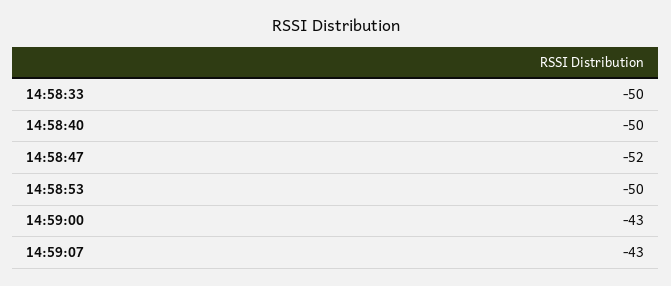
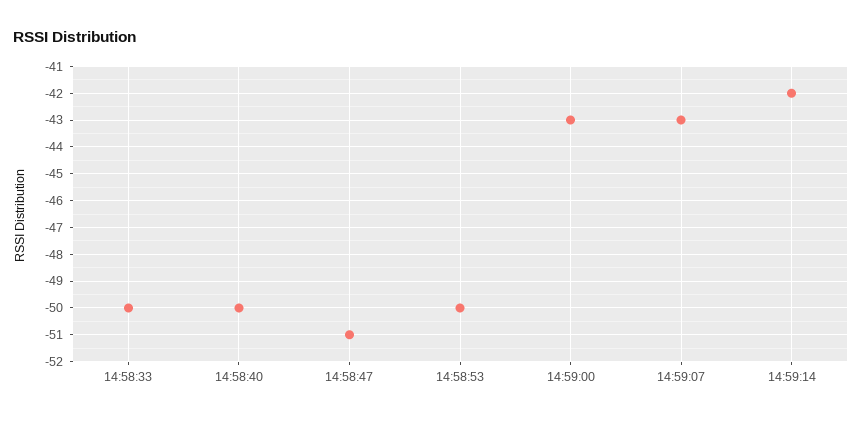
14:58:47: -52 -> -51
14:59:14: none -> -42

